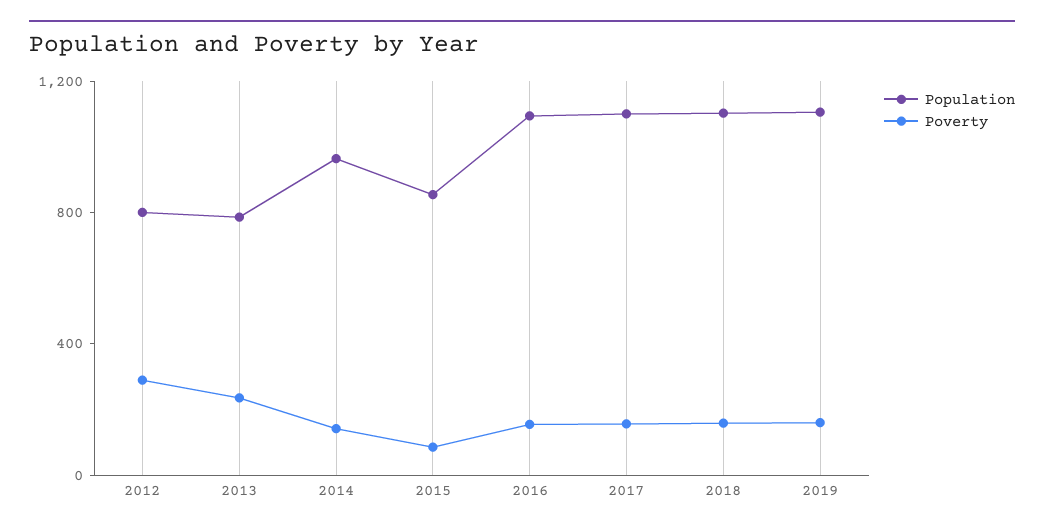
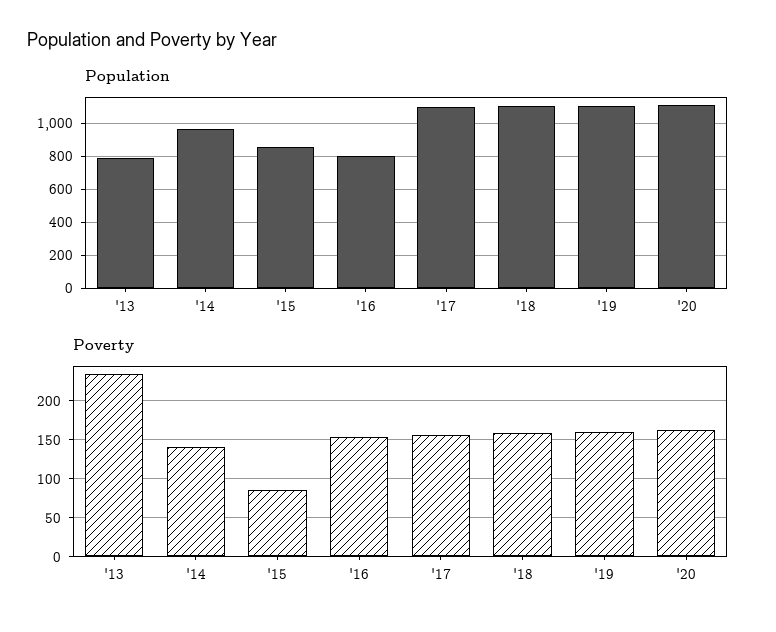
Population, 2012: 800 -> none
Poverty, 2012: 300 -> none
Population, 2016: 1100 -> 800
Population, '20: none -> 1100
Poverty, '20: none -> 160

